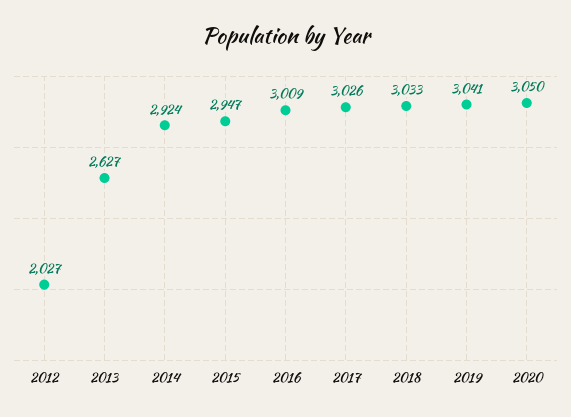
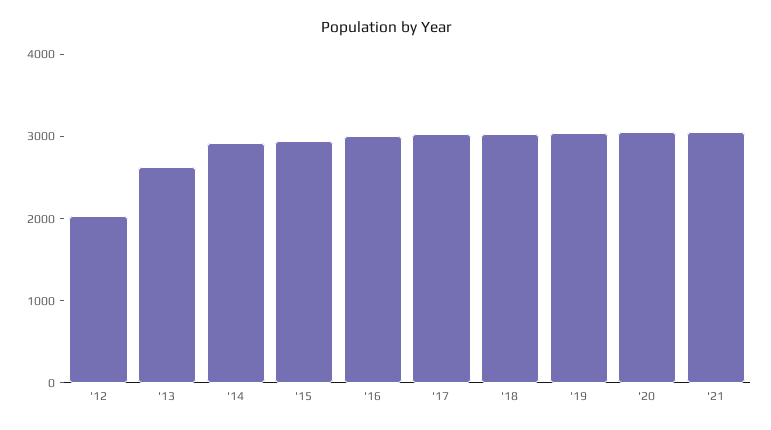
'21: none -> 3000

